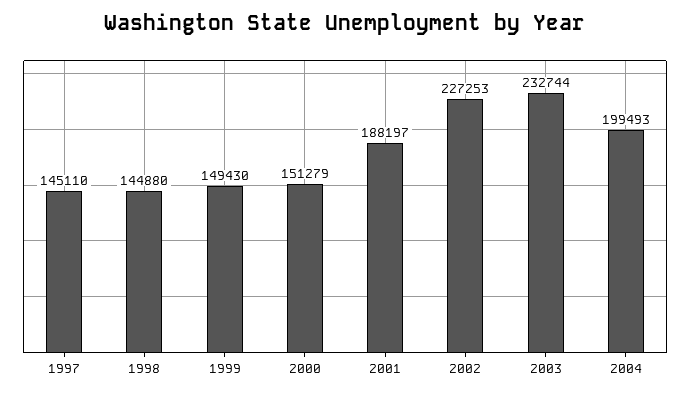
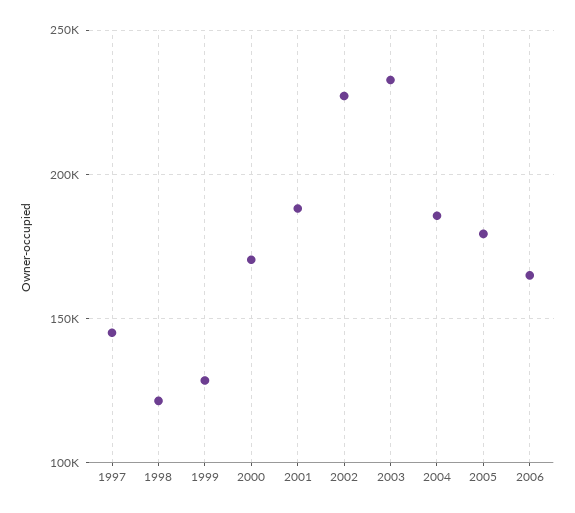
1998: 144880 -> 120000
1999: 149430 -> 130000
2000: 151279 -> 170000
2004: 199493 -> 185000
2005: none -> 180000
2006: none -> 165000

